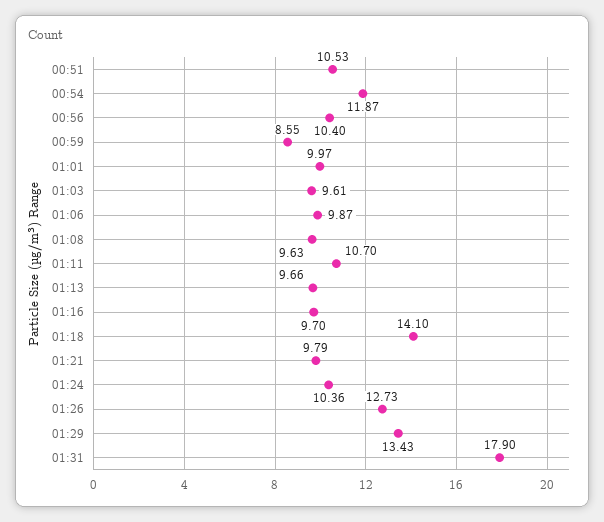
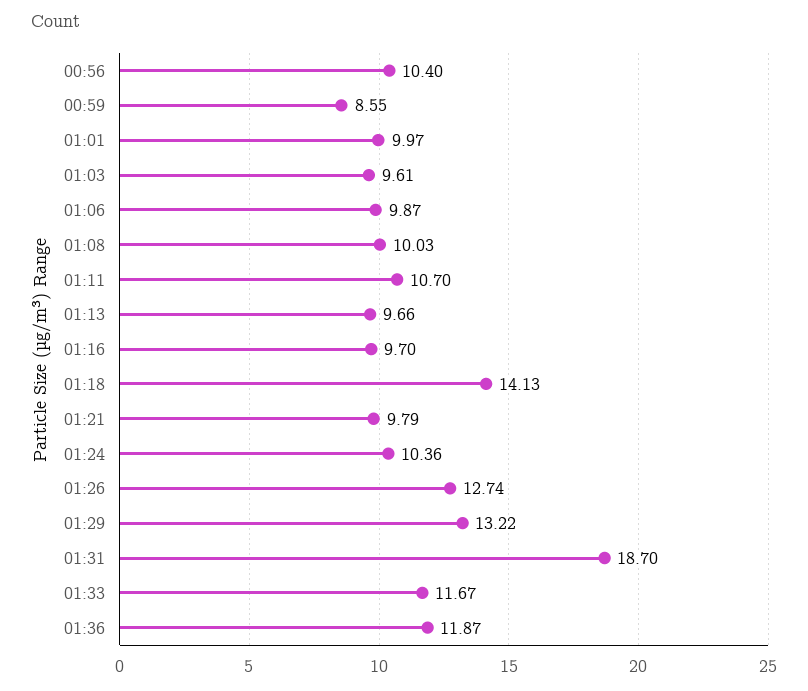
00:51: 10.53 -> none
00:54: 11.87 -> none
01:08: 9.63 -> 10.03
01:18: 14.1 -> 14.13
01:26: 12.73 -> 12.74
01:29: 13.43 -> 13.22
01:31: 17.9 -> 18.7
01:33: none -> 11.67
01:36: none -> 11.87

